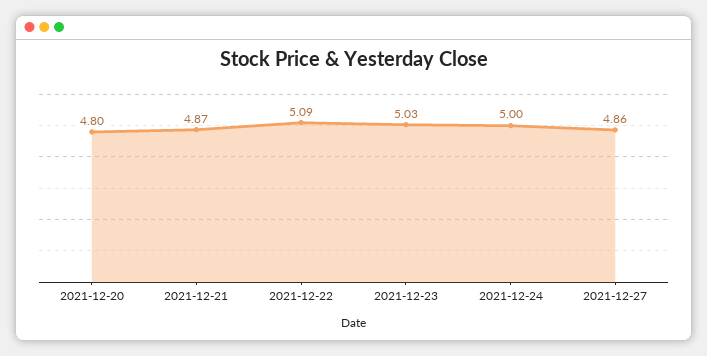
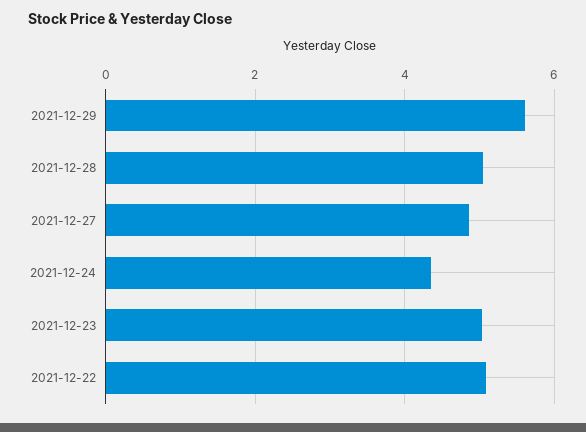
2021-12-20: 4.8 -> none
2021-12-21: 4.87 -> none
2021-12-24: 5 -> 4.4
2021-12-29: none -> 5.6
2021-12-28: none -> 5

